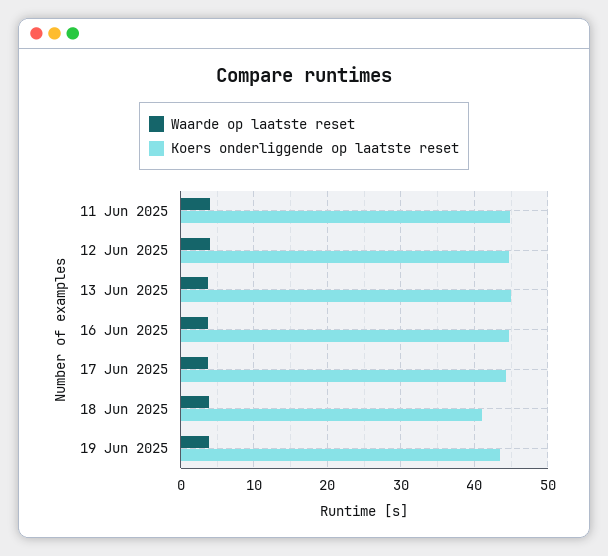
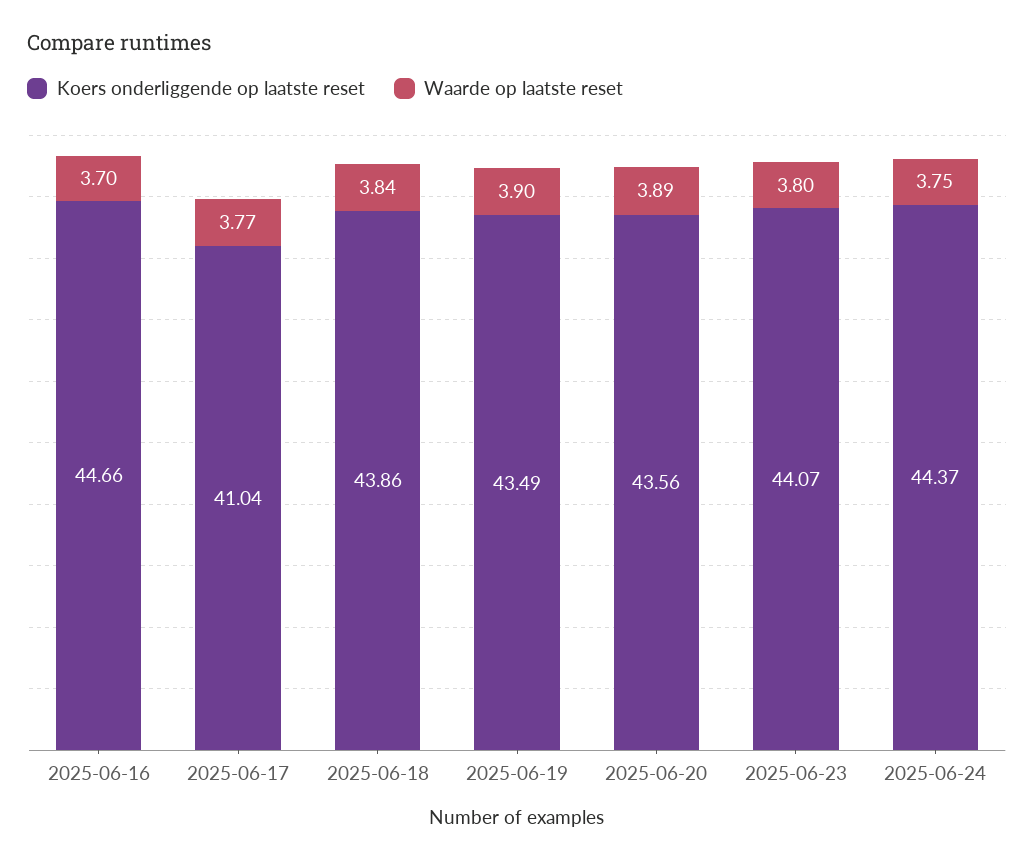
Waarde op laatste reset, 11 Jun 2025: 4 -> none
Koers onderliggende op laatste reset, 11 Jun 2025: 45 -> none
Waarde op laatste reset, 12 Jun 2025: 4 -> none
Koers onderliggende op laatste reset, 12 Jun 2025: 45 -> none
Waarde op laatste reset, 13 Jun 2025: 4 -> none
Koers onderliggende op laatste reset, 13 Jun 2025: 45 -> none
Koers onderliggende op laatste reset, 17 Jun 2025: 44 -> 41.04
Koers onderliggende op laatste reset, 18 Jun 2025: 41 -> 43.86
Koers onderliggende op laatste reset, 2025-06-20: none -> 43.56
Waarde op laatste reset, 2025-06-20: none -> 3.89
Koers onderliggende op laatste reset, 2025-06-23: none -> 44.07
Waarde op laatste reset, 2025-06-23: none -> 3.8
Koers onderliggende op laatste reset, 2025-06-24: none -> 44.37
Waarde op laatste reset, 2025-06-24: none -> 3.75

